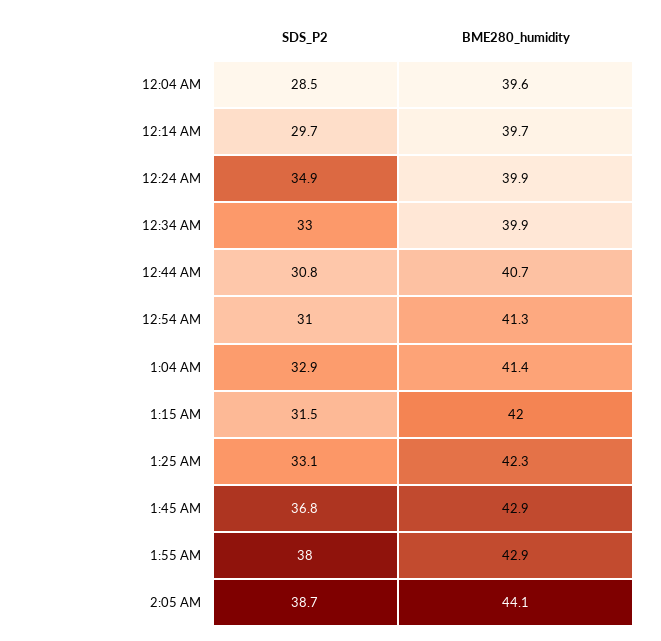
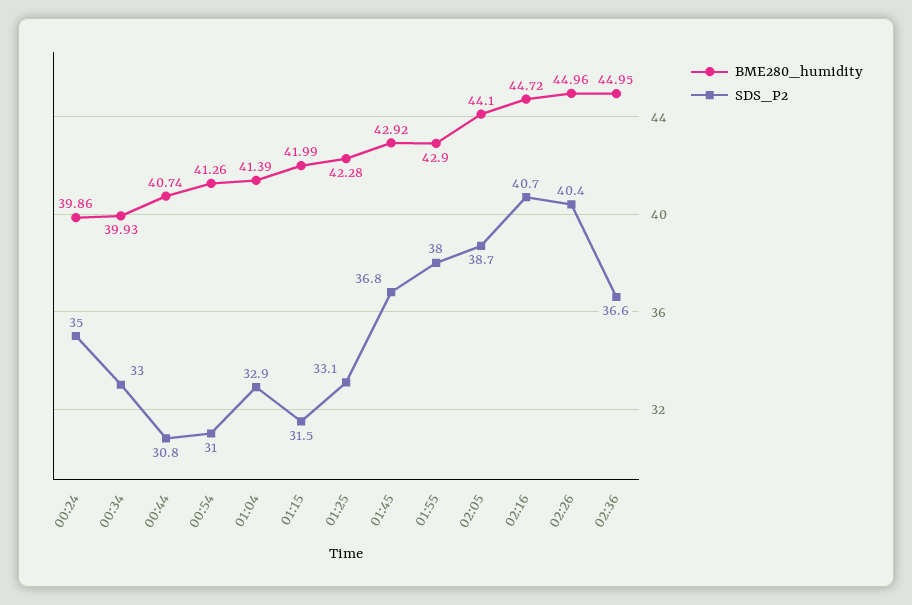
SDS_P2, 12:04 AM: 28.5 -> none
BME280_humidity, 12:04 AM: 39.6 -> none
SDS_P2, 12:14 AM: 29.7 -> none
BME280_humidity, 12:14 AM: 39.7 -> none
SDS_P2, 12:24 AM: 34.9 -> 35
BME280_humidity, 02:16: none -> 44.72
SDS_P2, 02:16: none -> 40.7
BME280_humidity, 02:26: none -> 44.96
SDS_P2, 02:26: none -> 40.4
BME280_humidity, 02:36: none -> 44.95
SDS_P2, 02:36: none -> 36.6

